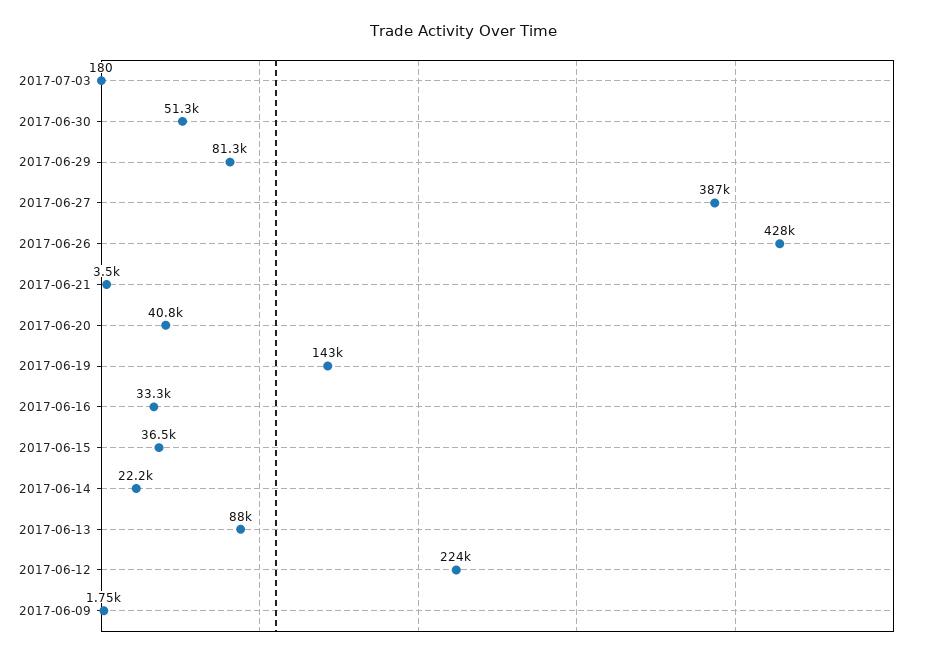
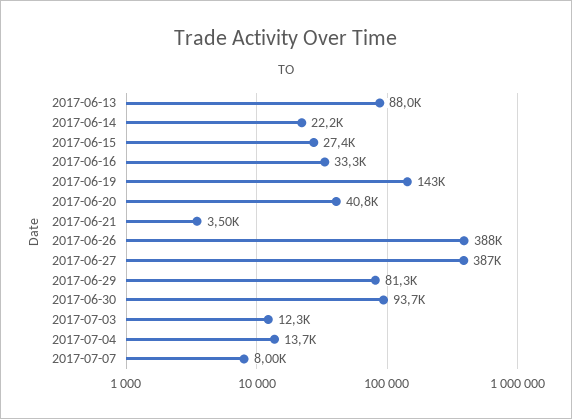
2017-07-03: 180 -> 12300
2017-06-30: 51300 -> 93700
2017-06-26: 428000 -> 388000
2017-06-15: 36500 -> 27400
2017-06-12: 224000 -> none
2017-06-09: 1750 -> none
2017-07-04: none -> 13700
2017-07-07: none -> 8000

